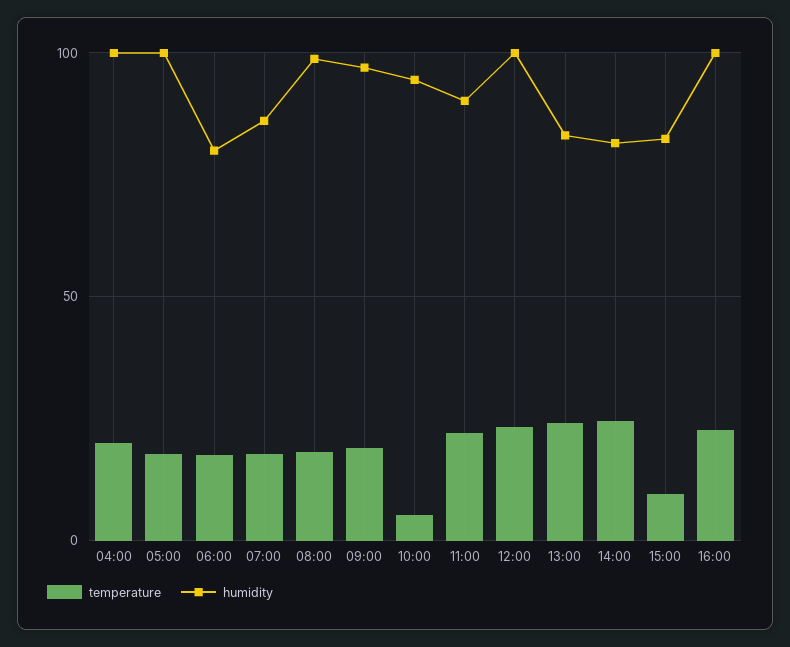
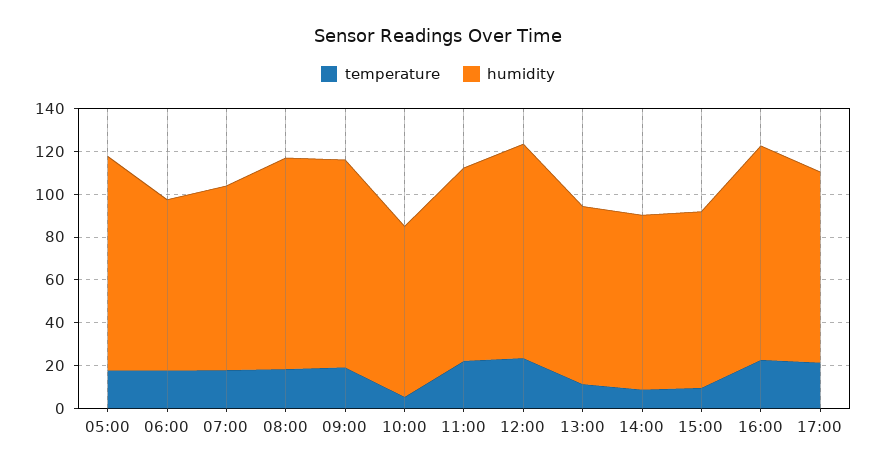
temperature, 04:00: 20 -> none
humidity, 04:00: 100 -> none
humidity, 10:00: 95 -> 80
temperature, 13:00: 25 -> 10
temperature, 14:00: 25 -> 10
temperature, 17:00: none -> 20
humidity, 17:00: none -> 90

